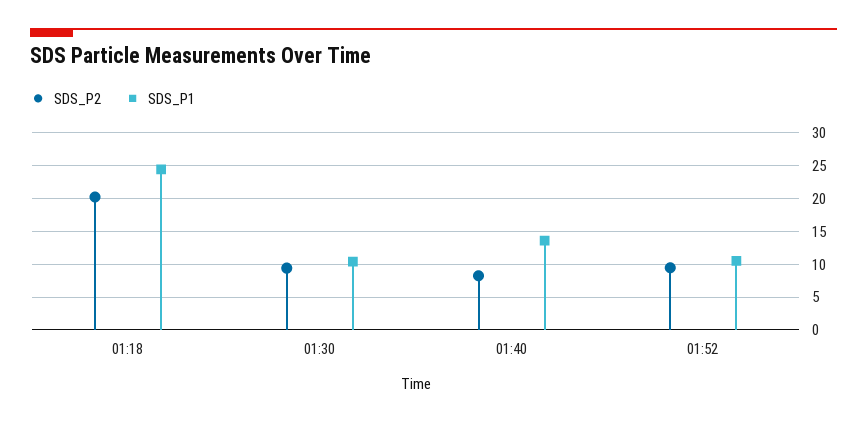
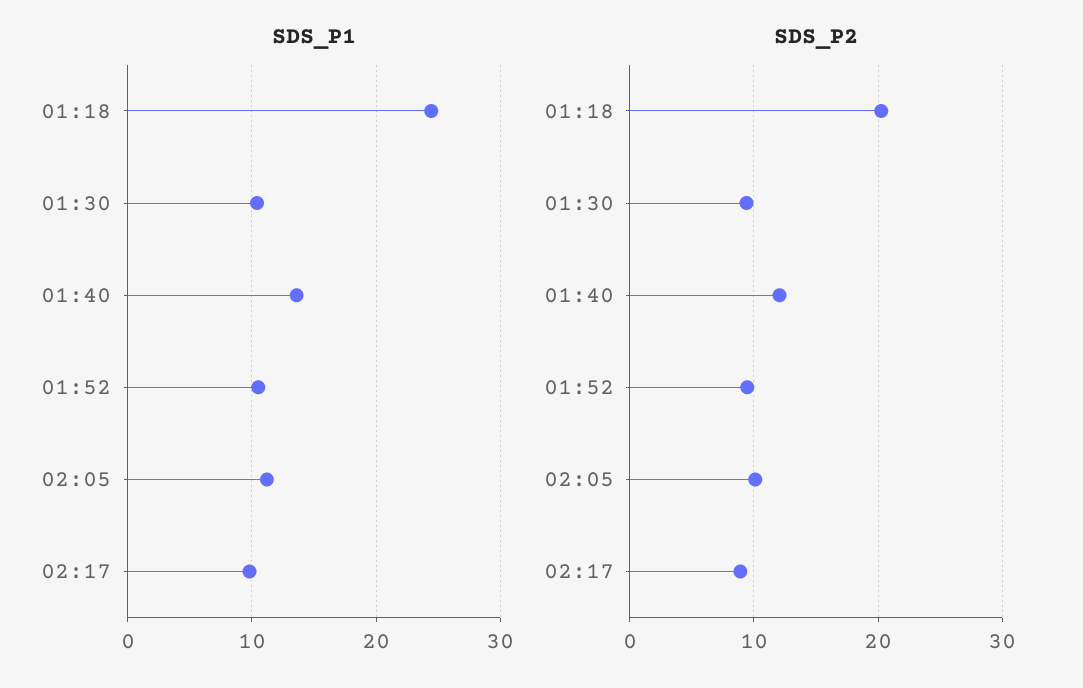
SDS_P2, 01:40: 8 -> 12
SDS_P1, 02:05: none -> 11
SDS_P1, 02:17: none -> 10
SDS_P2, 02:05: none -> 10
SDS_P2, 02:17: none -> 9

